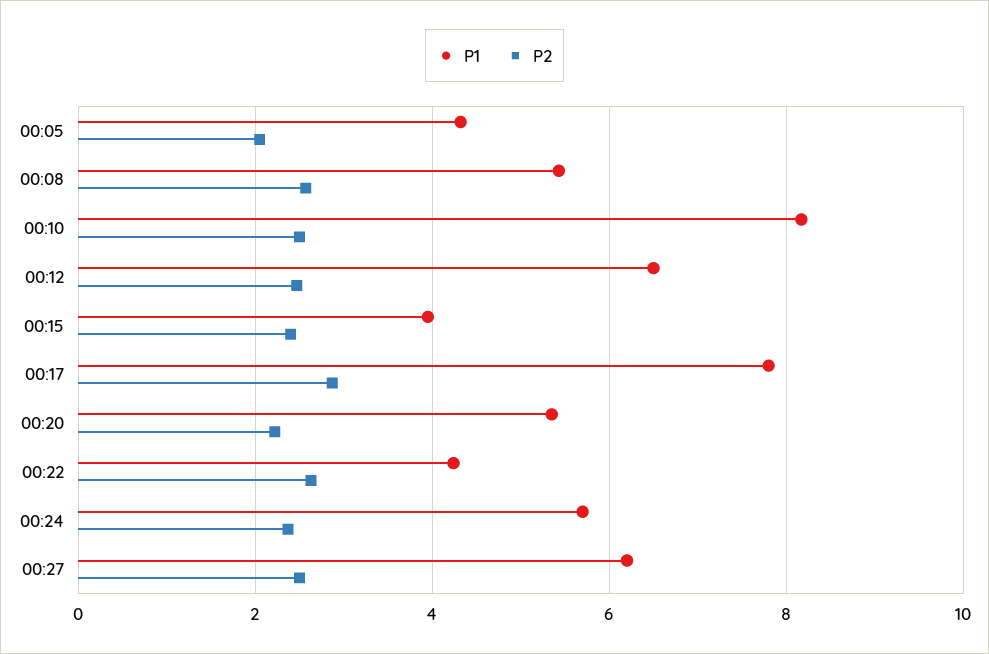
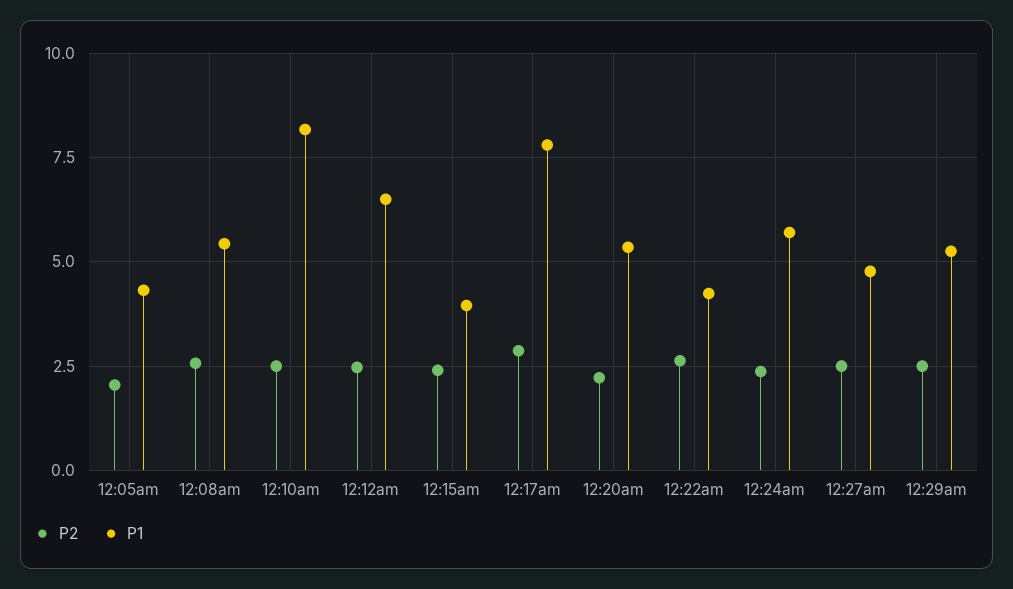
P1, 00:27: 6.2 -> 4.75
P2, 12:29am: none -> 2.5
P1, 12:29am: none -> 5.25

